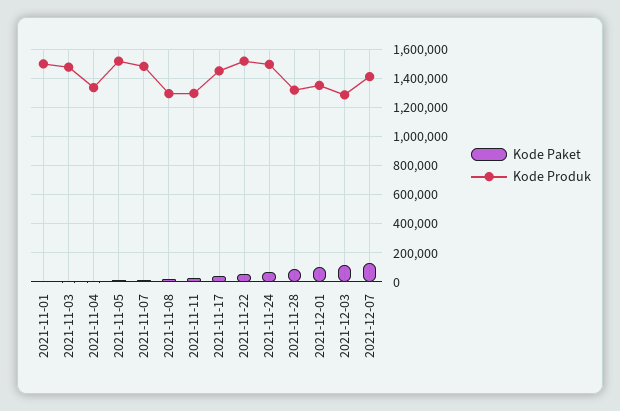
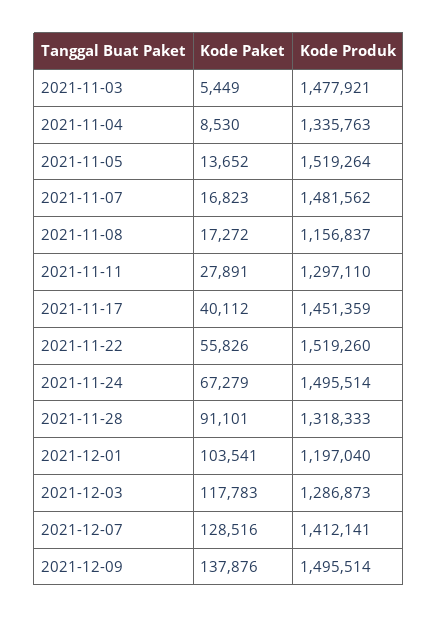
Kode Paket, 2021-11-01: 0 -> none
Kode Produk, 2021-11-01: 1500000 -> none
Kode Produk, 2021-11-08: 1300000 -> 1156837
Kode Produk, 2021-12-01: 1350000 -> 1197040
Kode Paket, 2021-12-09: none -> 137876
Kode Produk, 2021-12-09: none -> 1495514

